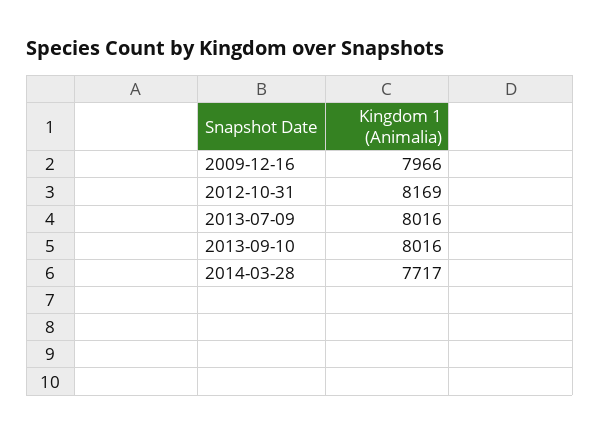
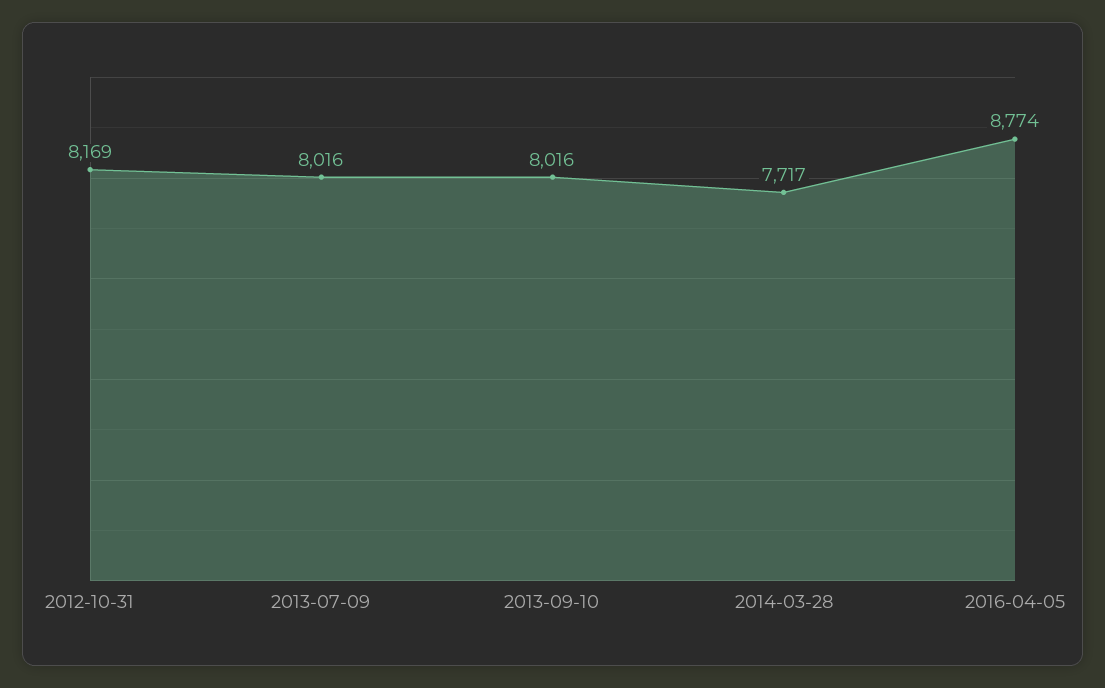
2009-12-16: 7966 -> none
2016-04-05: none -> 8774

